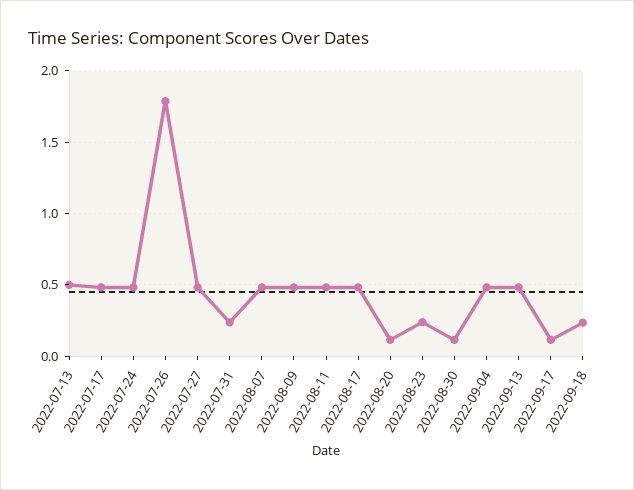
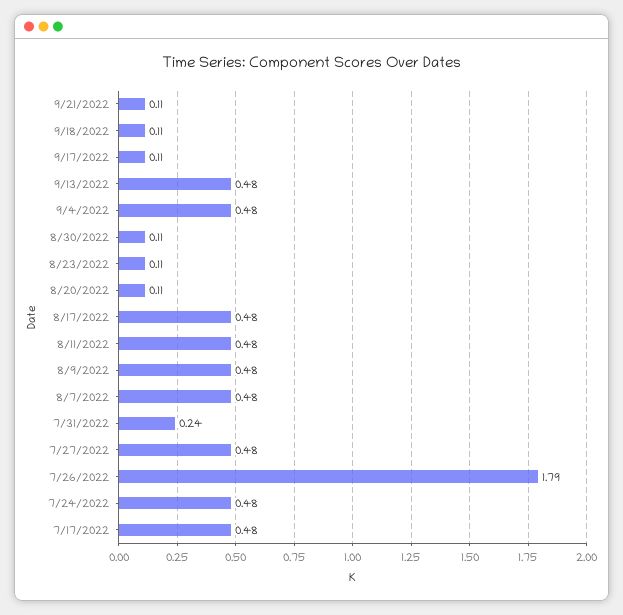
2022-07-13: 0.5 -> none
2022-08-23: 0.25 -> 0.11
2022-09-18: 0.25 -> 0.11
9/21/2022: none -> 0.11

